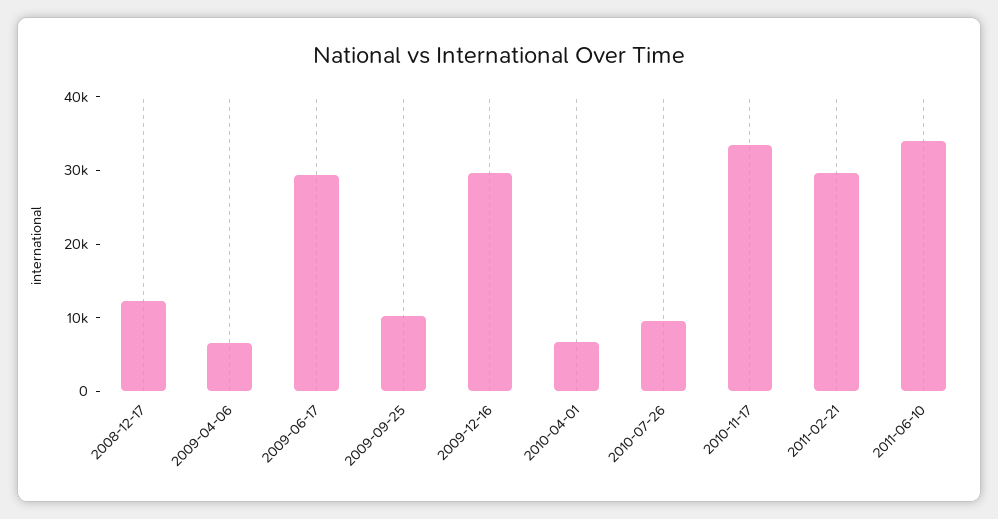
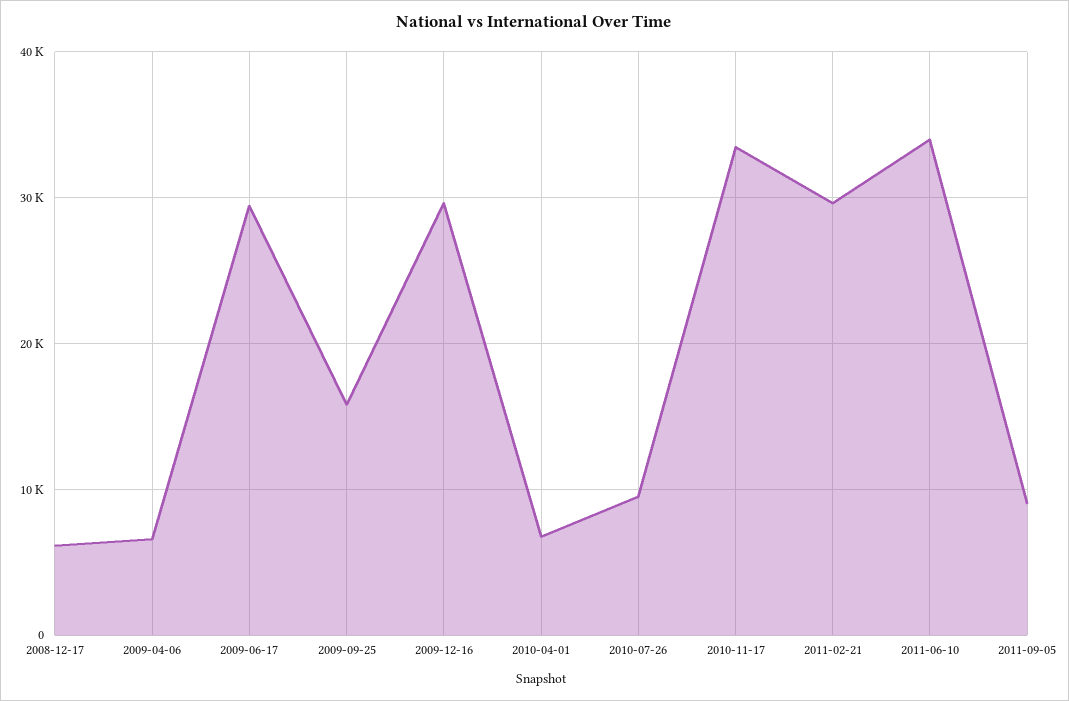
2008-12-17: 12000 -> 6000
2009-09-25: 10000 -> 16000
2011-09-05: none -> 9000

